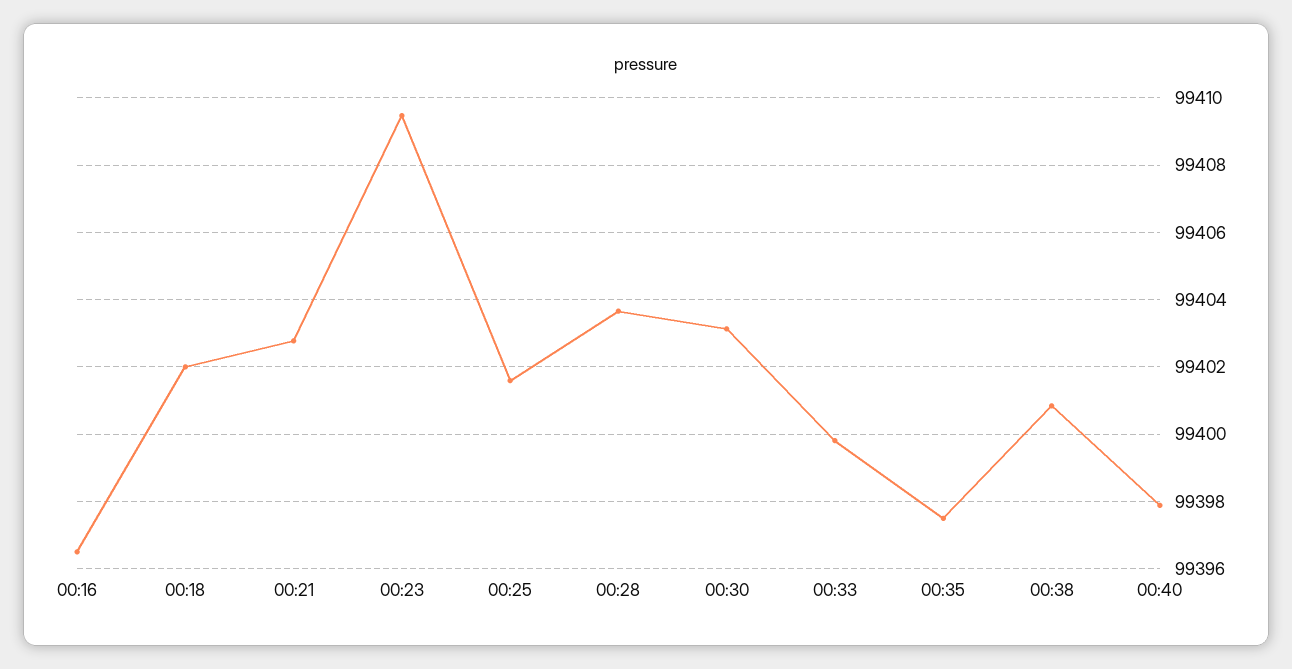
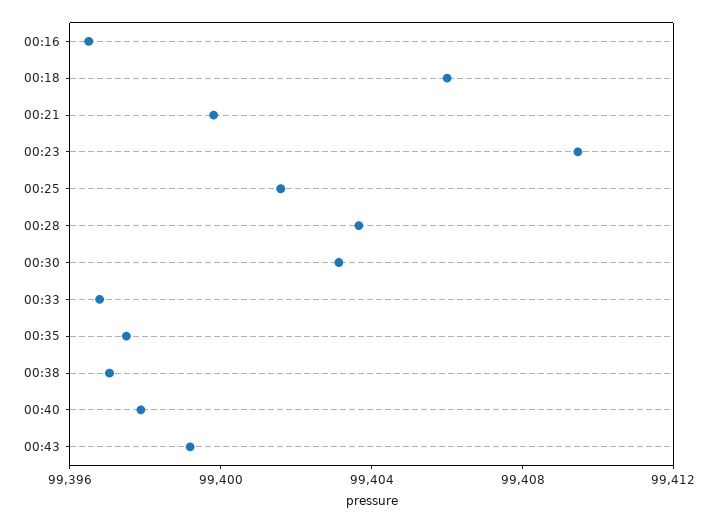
00:18: 99402 -> 99406
00:21: 99402.8 -> 99400
00:33: 99399.8 -> 99397
00:38: 99400.8 -> 99397
00:43: none -> 99399

